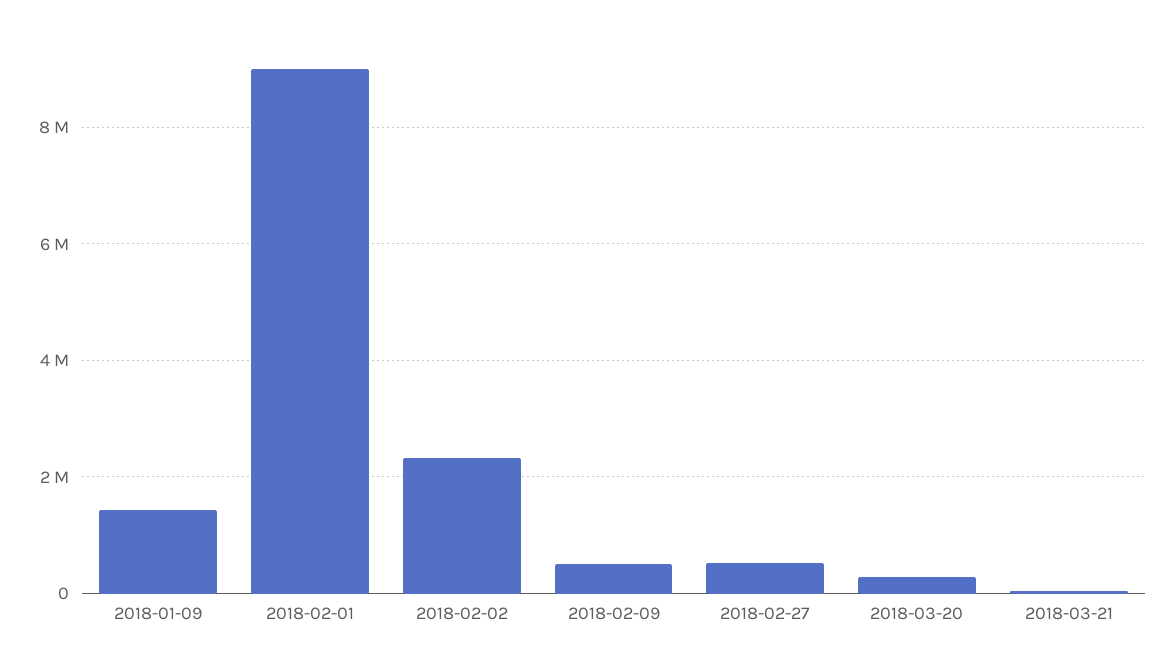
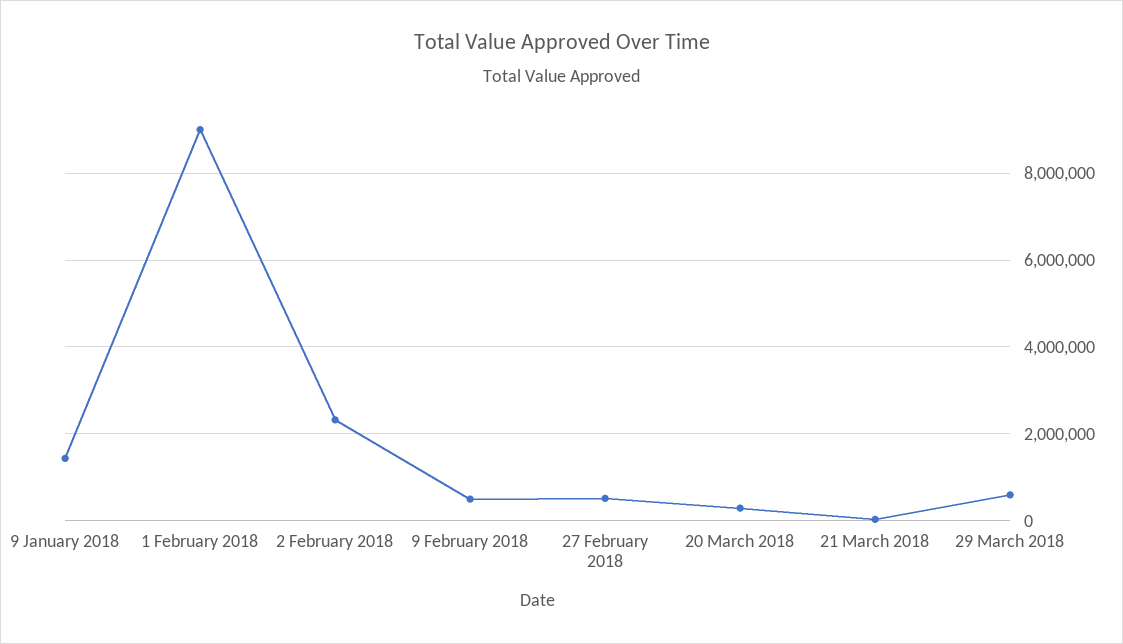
29 March 2018: none -> 600000

